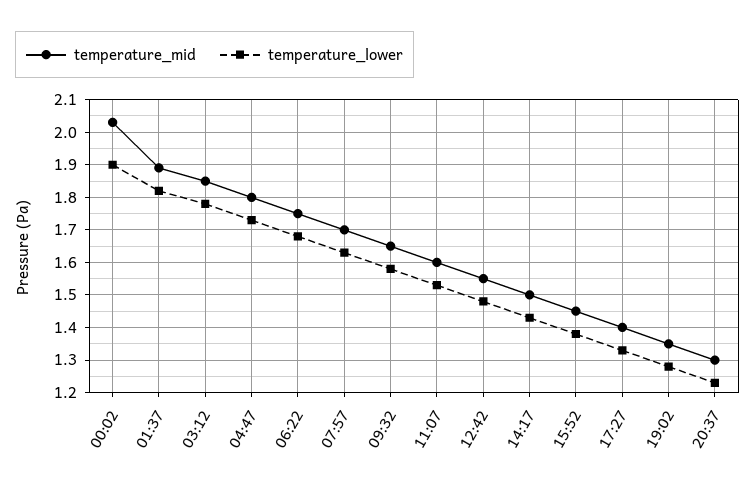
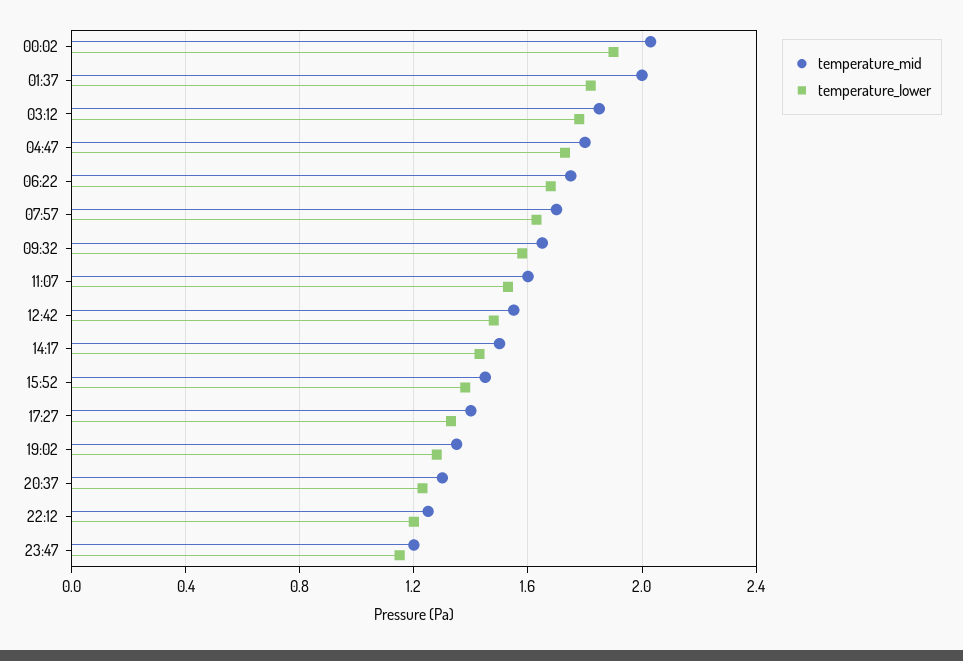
temperature_mid, 01:37: 1.9 -> 2
temperature_mid, 22:12: none -> 1.25
temperature_lower, 22:12: none -> 1.2
temperature_mid, 23:47: none -> 1.2
temperature_lower, 23:47: none -> 1.15

